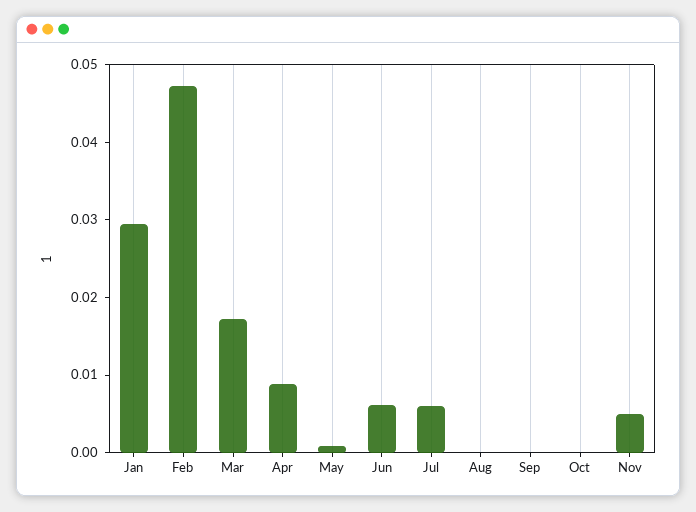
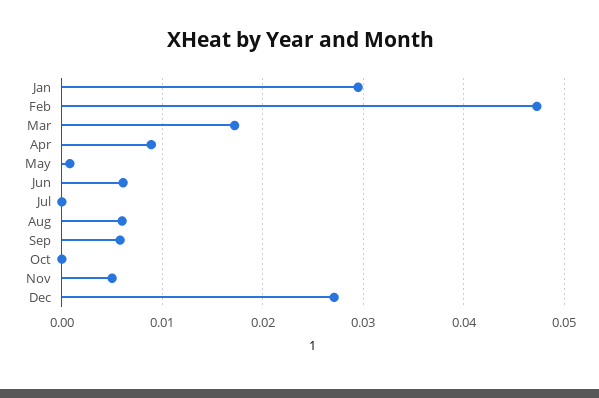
Jul: 0.006 -> 0
Aug: 0 -> 0.006
Sep: 0 -> 0.006
Dec: none -> 0.027

